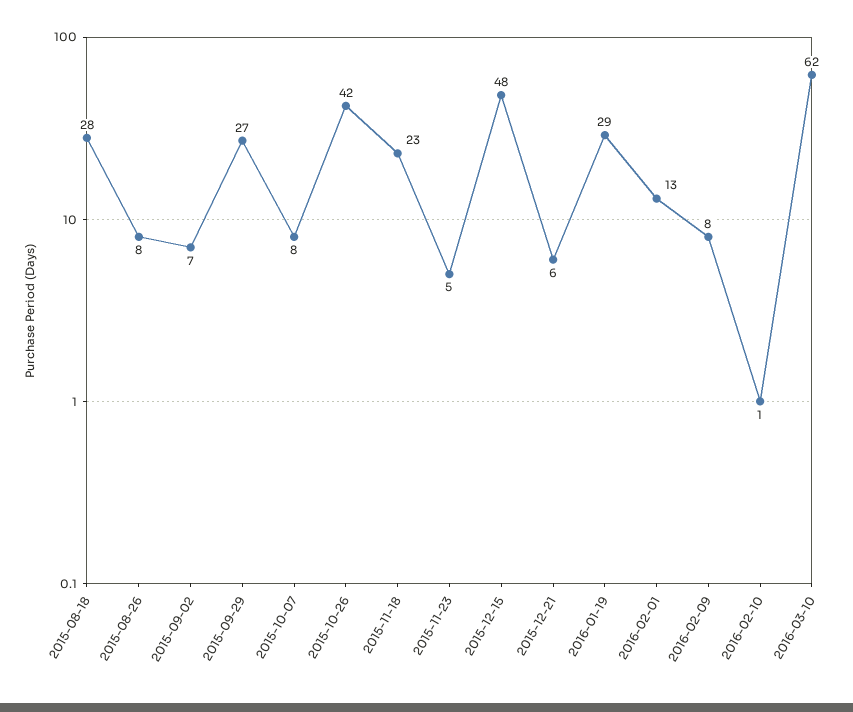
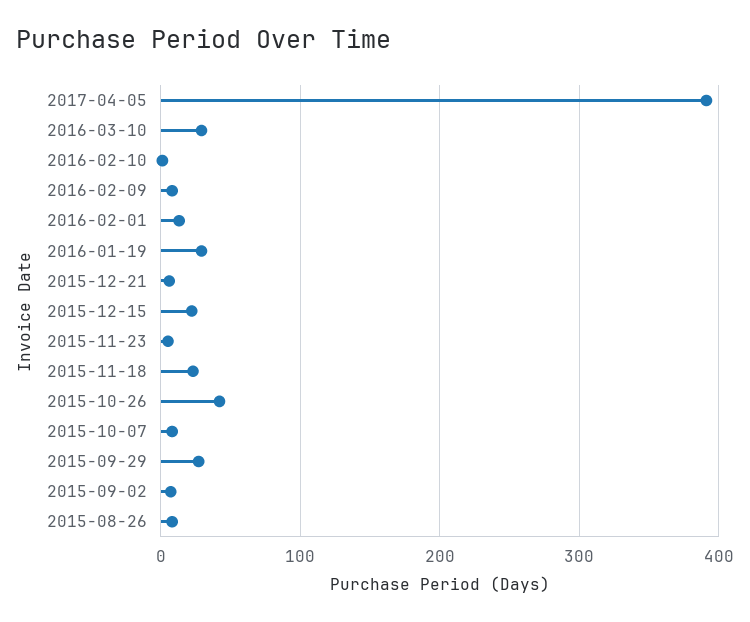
2015-08-18: 28 -> none
2015-12-15: 48 -> 20
2016-03-10: 62 -> 30
2017-04-05: none -> 390

